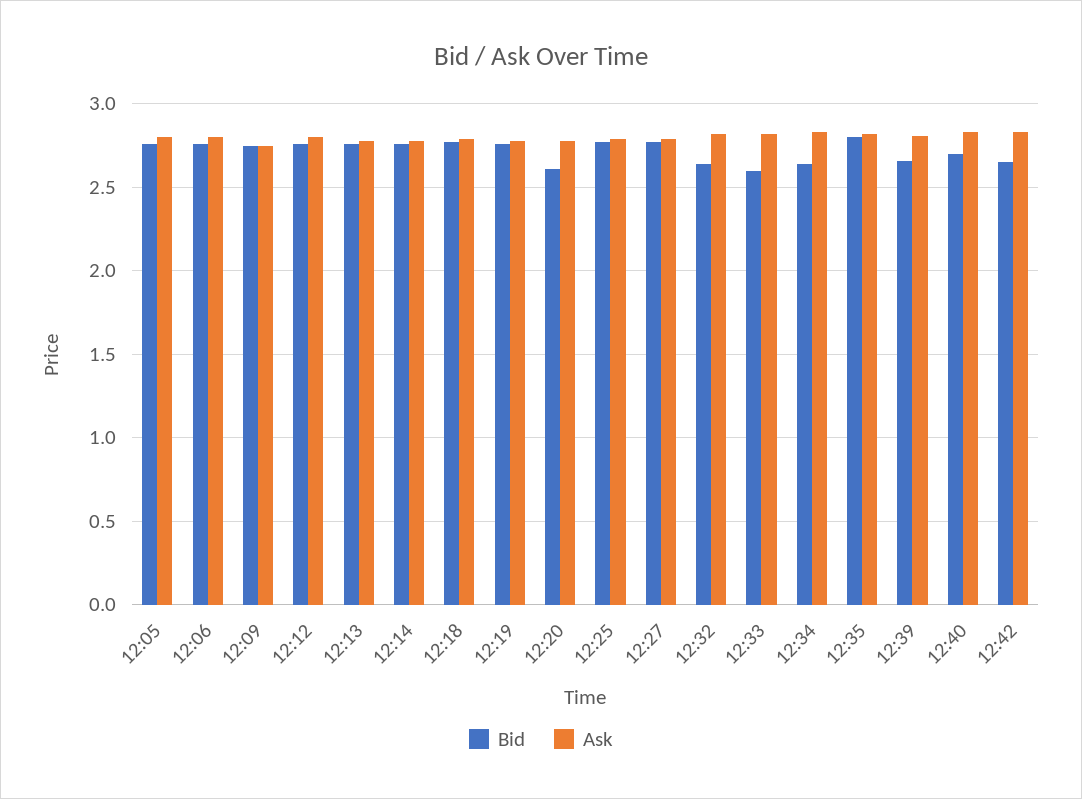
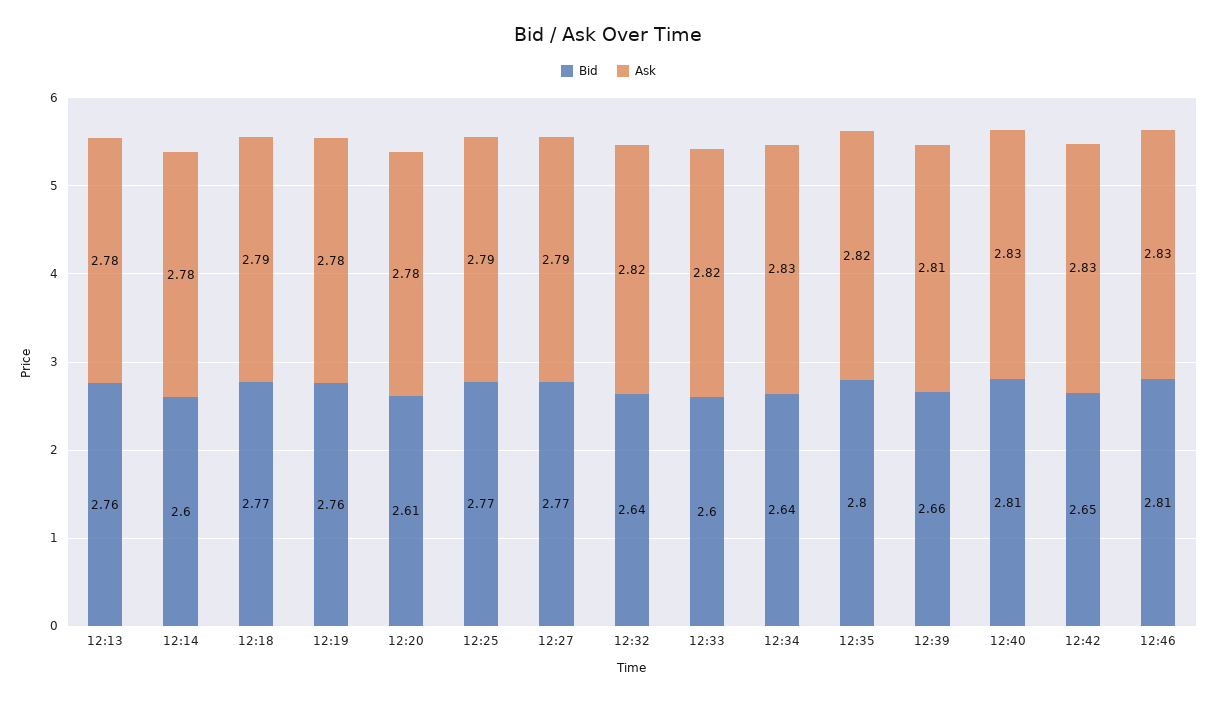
Bid, 12:05: 2.75 -> none
Ask, 12:05: 2.8 -> none
Bid, 12:06: 2.75 -> none
Ask, 12:06: 2.8 -> none
Bid, 12:09: 2.75 -> none
Ask, 12:09: 2.75 -> none
Bid, 12:12: 2.75 -> none
Ask, 12:12: 2.8 -> none
Bid, 12:14: 2.75 -> 2.6
Bid, 12:40: 2.7 -> 2.81
Bid, 12:46: none -> 2.81
Ask, 12:46: none -> 2.83

